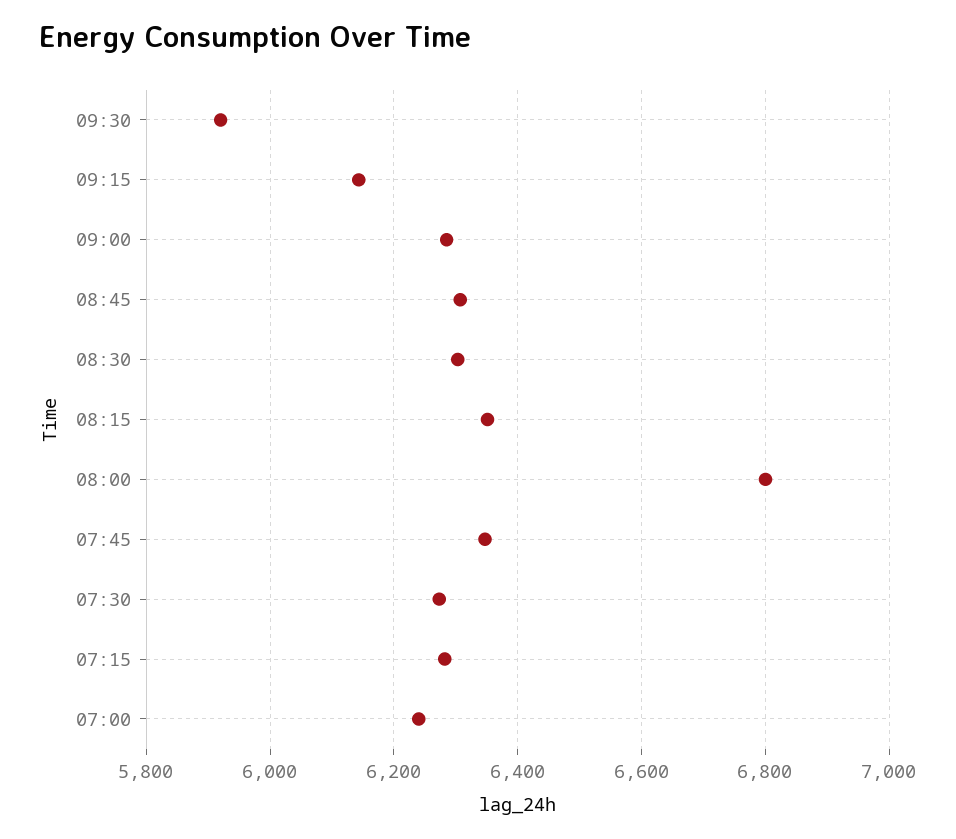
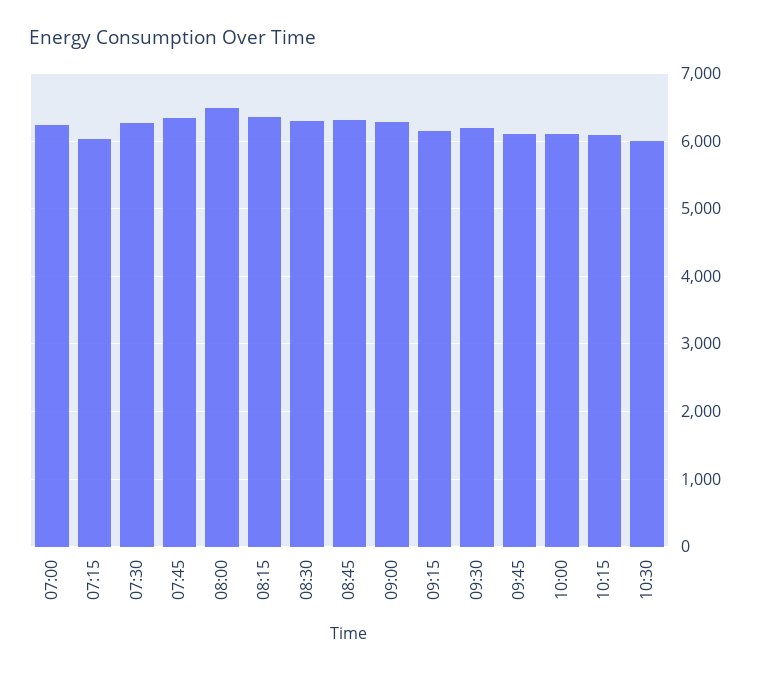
09:30: 5920 -> 6200
08:00: 6800 -> 6500
07:15: 6280 -> 6000
09:45: none -> 6100
10:00: none -> 6100
10:15: none -> 6100
10:30: none -> 6000

